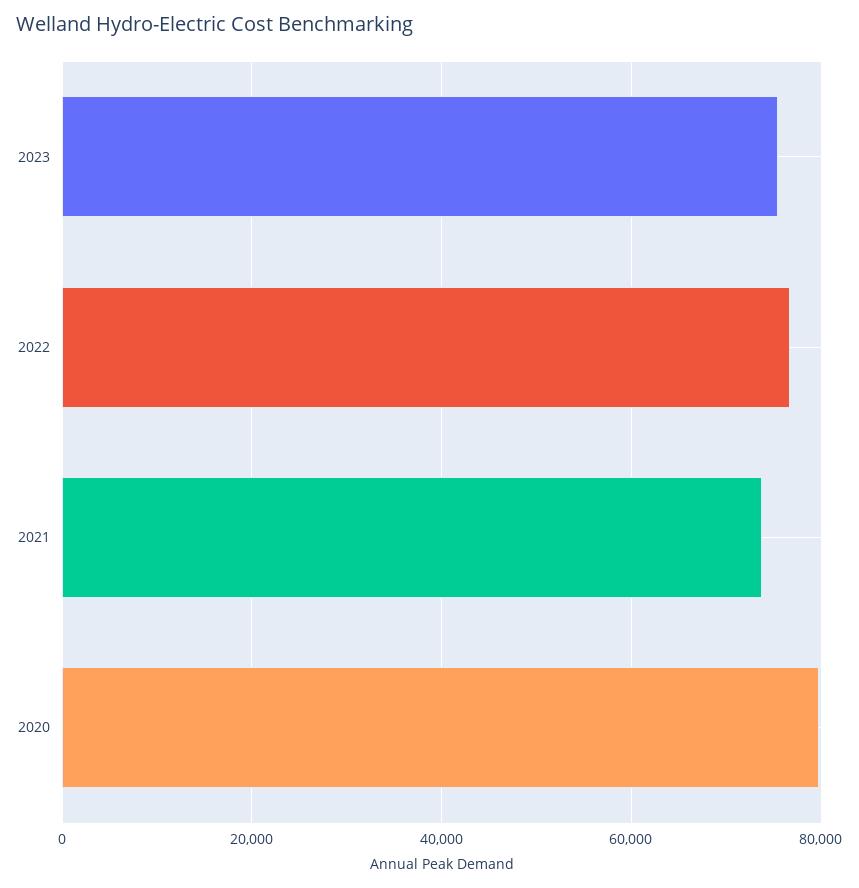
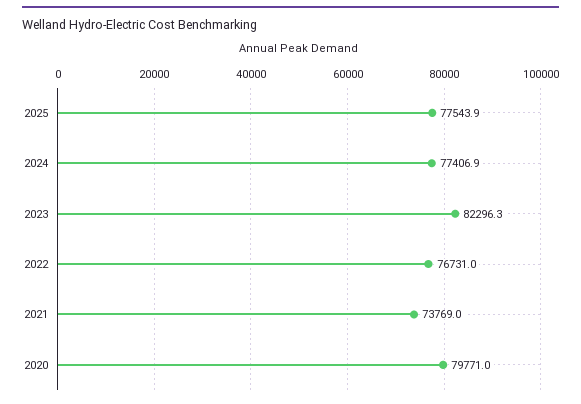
2023: 76000 -> 82296.3
2025: none -> 77543.9
2024: none -> 77406.9

